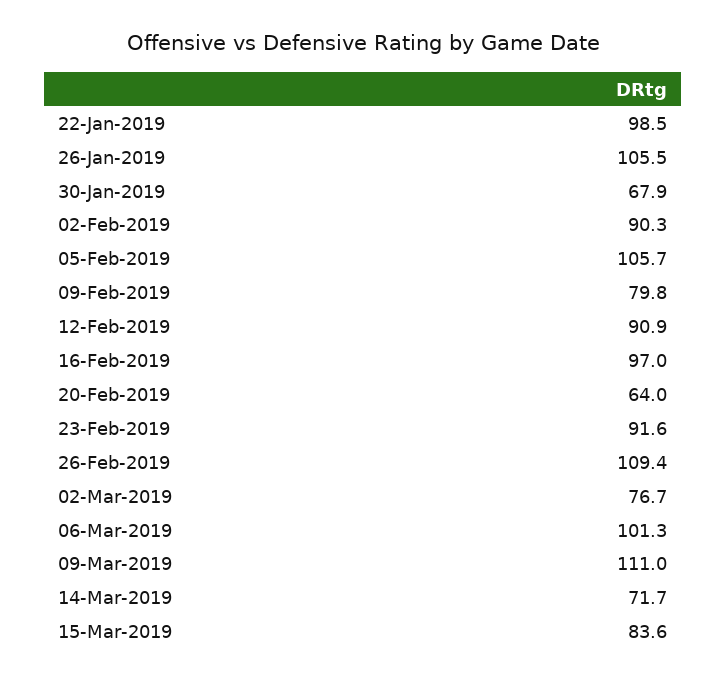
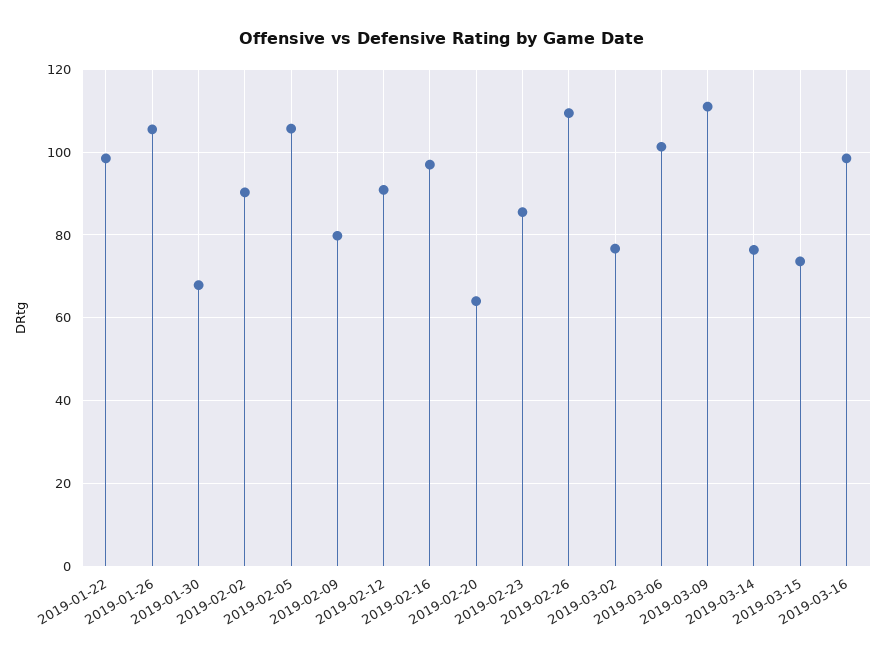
23-Feb-2019: 91.6 -> 86
14-Mar-2019: 71.7 -> 76
15-Mar-2019: 83.6 -> 74
2019-03-16: none -> 98

